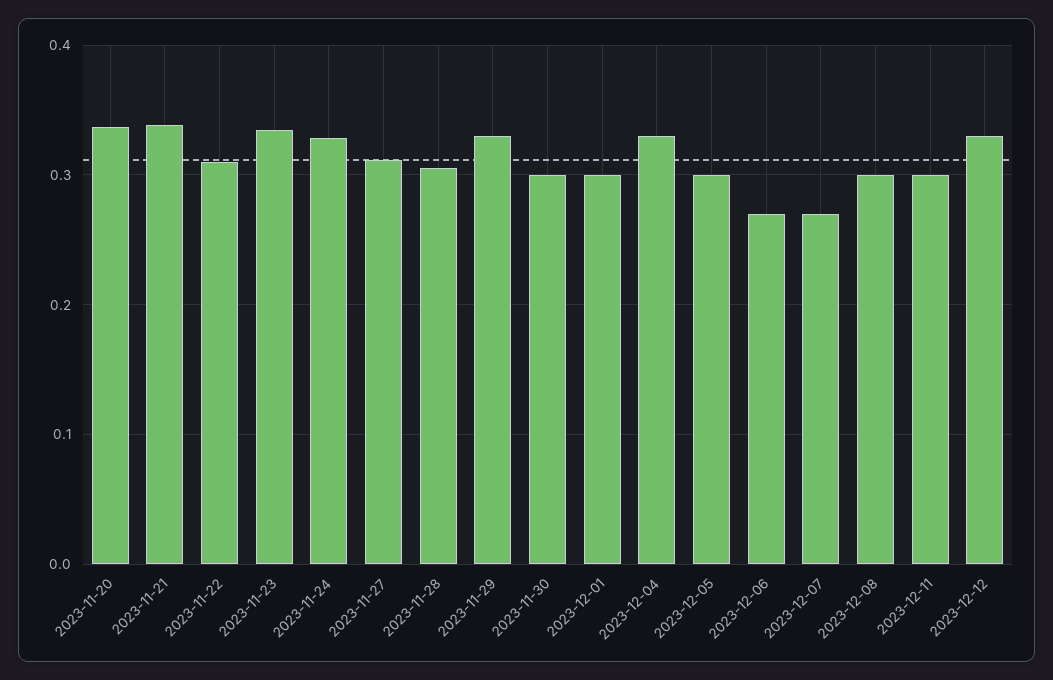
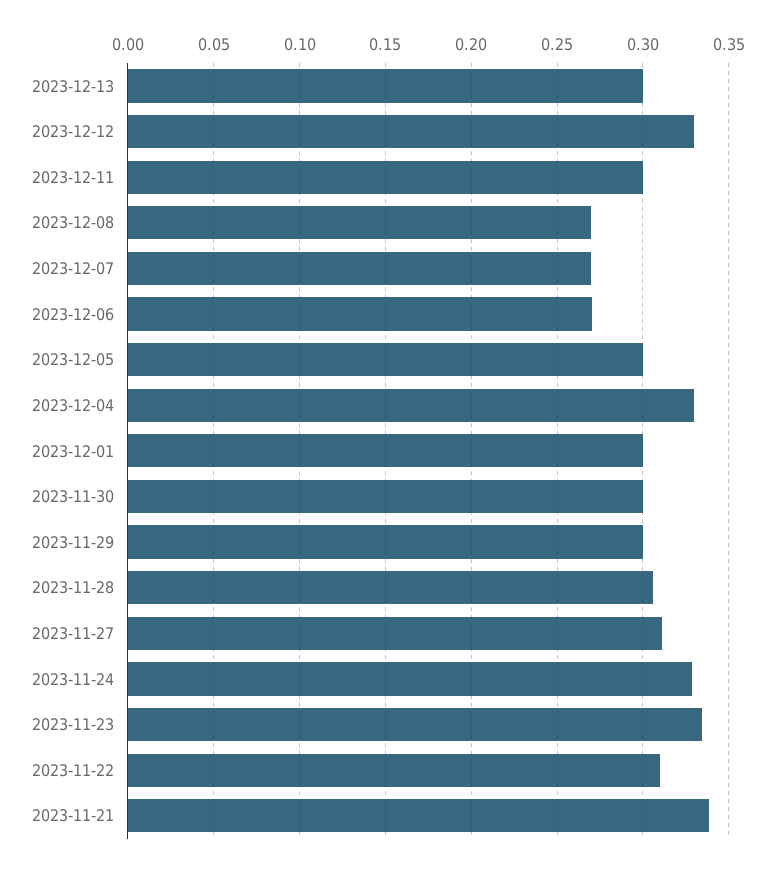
2023-11-20: 0.34 -> none
2023-11-29: 0.33 -> 0.3
2023-12-08: 0.3 -> 0.27
2023-12-13: none -> 0.3

